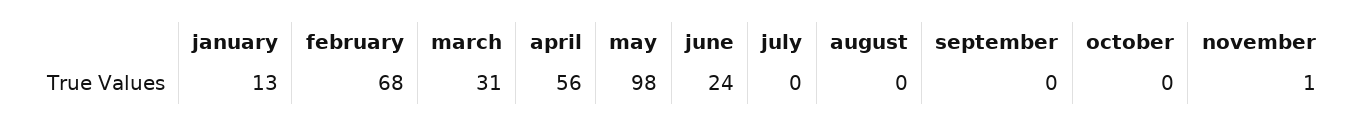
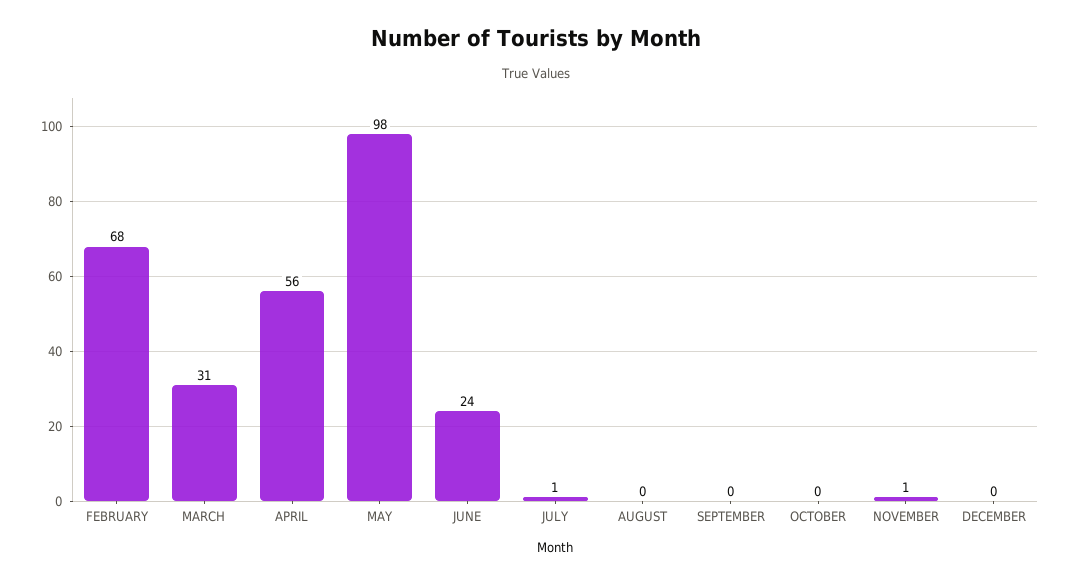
january: 13 -> none
july: 0 -> 1
DECEMBER: none -> 0

